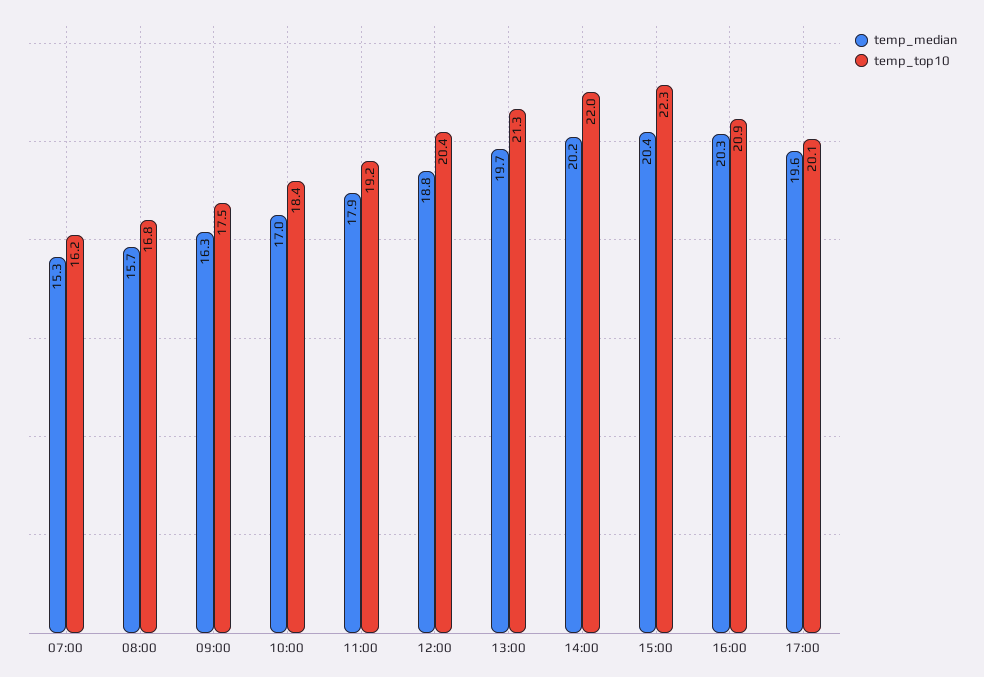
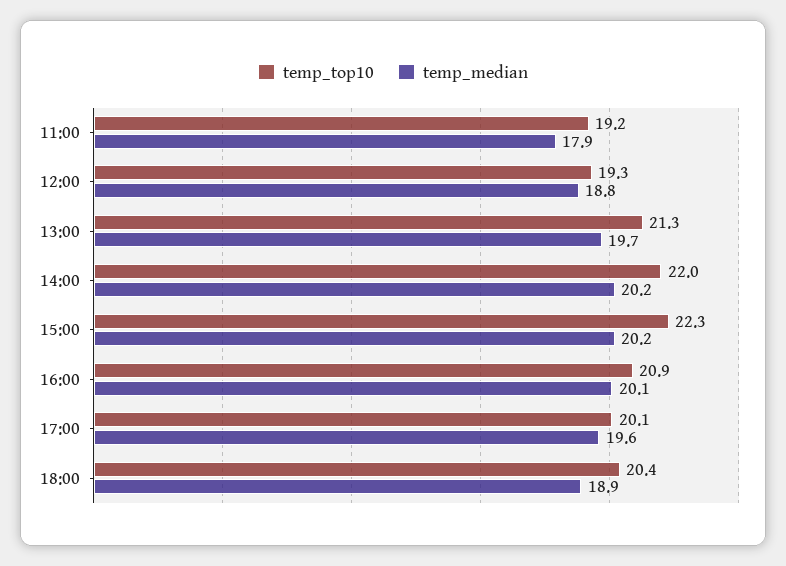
temp_median, 07:00: 15.3 -> none
temp_top10, 07:00: 16.2 -> none
temp_median, 08:00: 15.7 -> none
temp_top10, 08:00: 16.8 -> none
temp_median, 09:00: 16.3 -> none
temp_top10, 09:00: 17.5 -> none
temp_median, 10:00: 17 -> none
temp_top10, 10:00: 18.4 -> none
temp_top10, 12:00: 20.4 -> 19.3
temp_median, 15:00: 20.4 -> 20.2
temp_median, 16:00: 20.3 -> 20.1
temp_top10, 18:00: none -> 20.4
temp_median, 18:00: none -> 18.9

